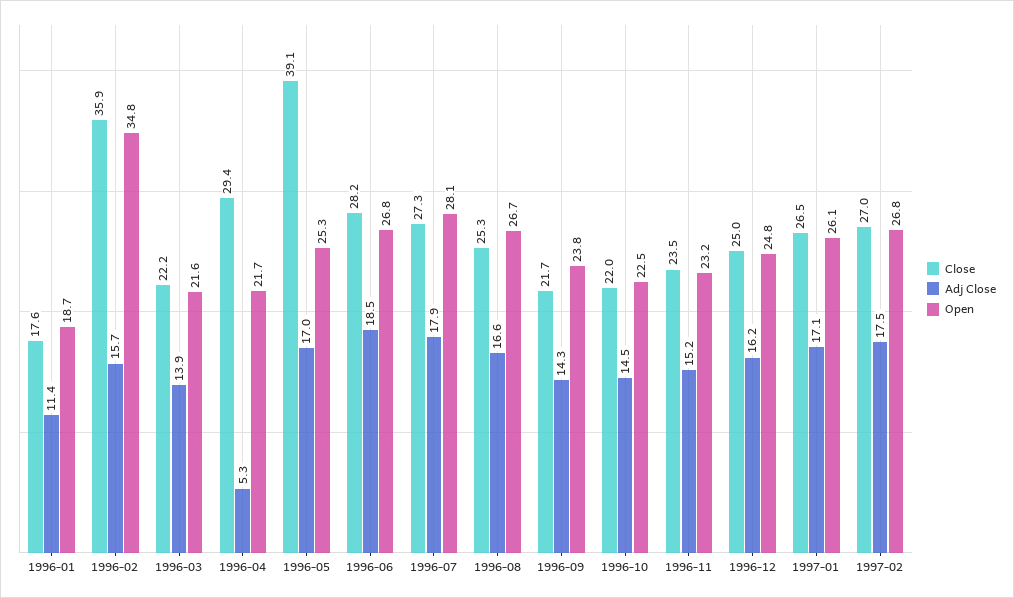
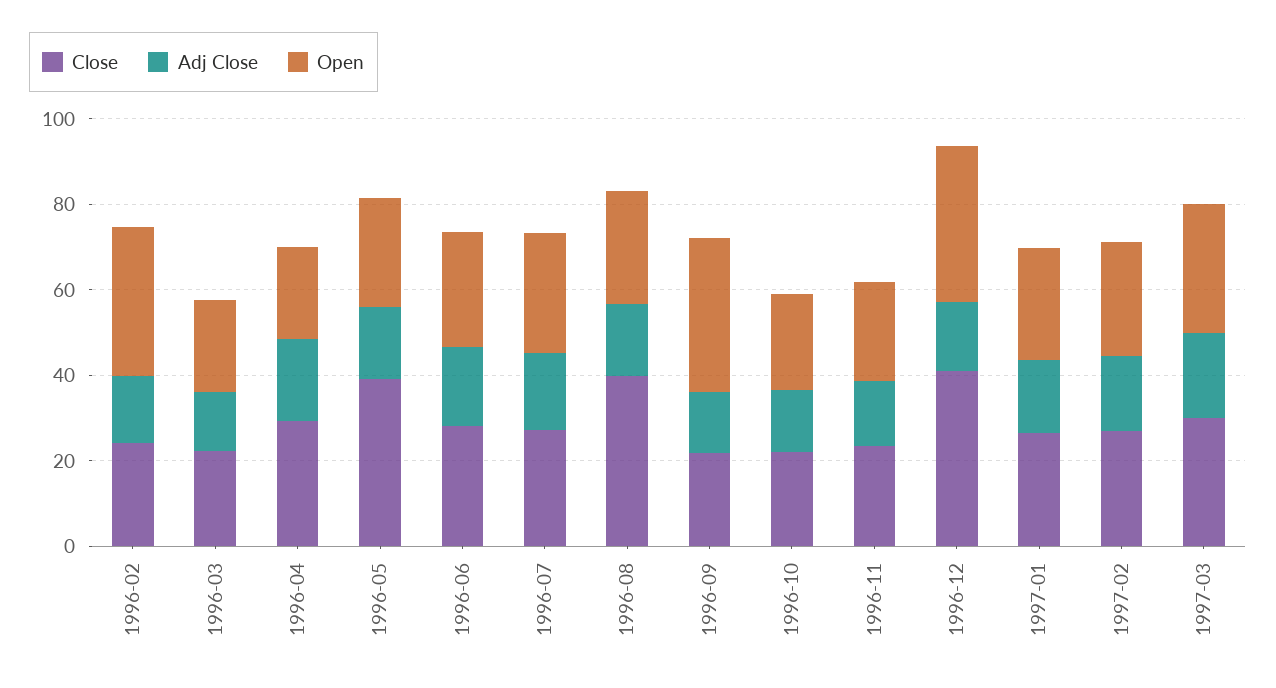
Close, 1996-01: 17.6 -> none
Adj Close, 1996-01: 11.4 -> none
Open, 1996-01: 18.7 -> none
Close, 1996-02: 35.9 -> 25
Adj Close, 1996-04: 5.3 -> 20
Close, 1996-08: 25.3 -> 40
Open, 1996-09: 23.8 -> 35
Close, 1996-12: 25 -> 40
Open, 1996-12: 24.8 -> 35
Close, 1997-03: none -> 30
Adj Close, 1997-03: none -> 20
Open, 1997-03: none -> 30

